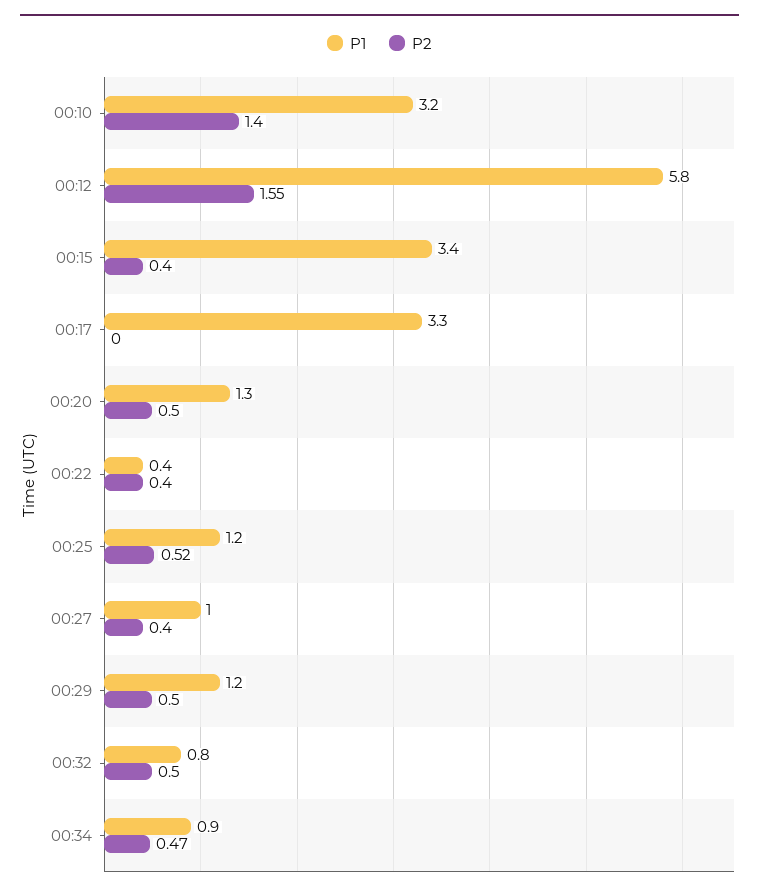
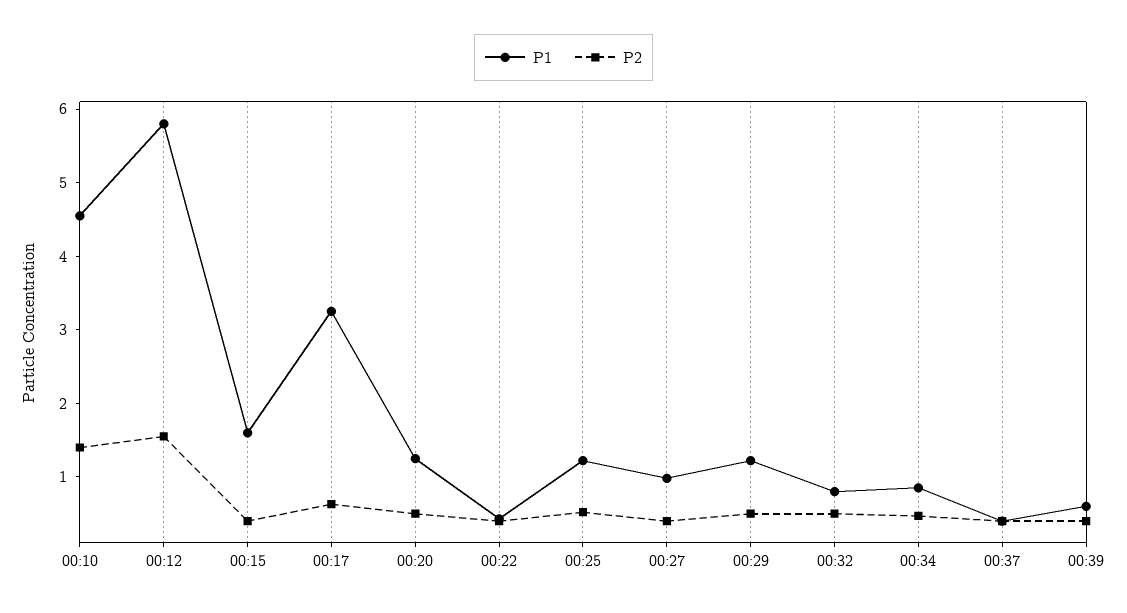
P1, 00:10: 3.2 -> 4.6
P1, 00:15: 3.4 -> 1.6
P2, 00:17: 0 -> 0.6
P1, 00:37: none -> 0.4
P2, 00:37: none -> 0.4
P1, 00:39: none -> 0.6
P2, 00:39: none -> 0.4

